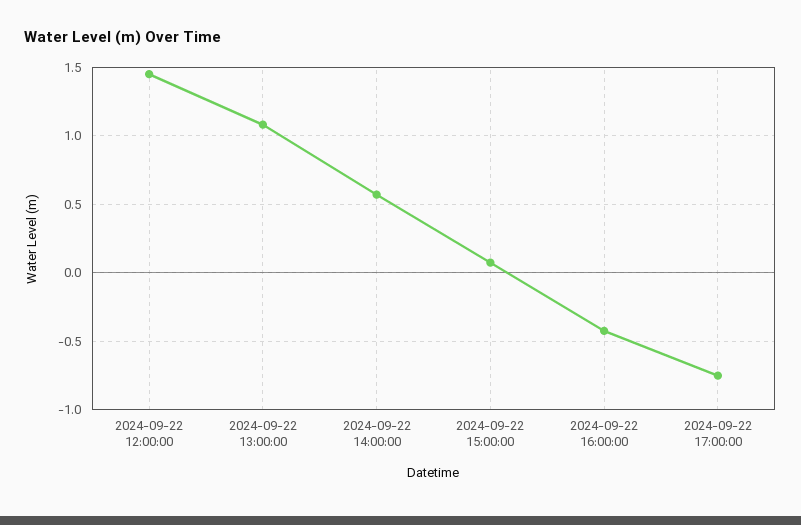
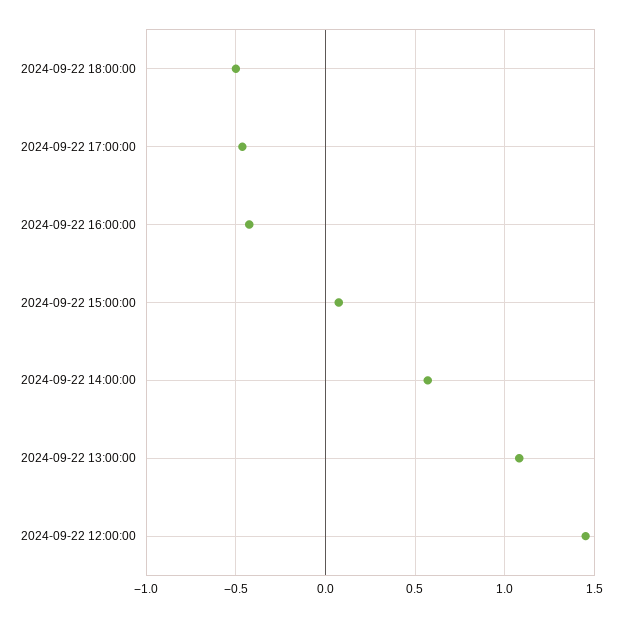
2024-09-22 17:00:00: -0.75 -> -0.45
2024-09-22 18:00:00: none -> -0.5

